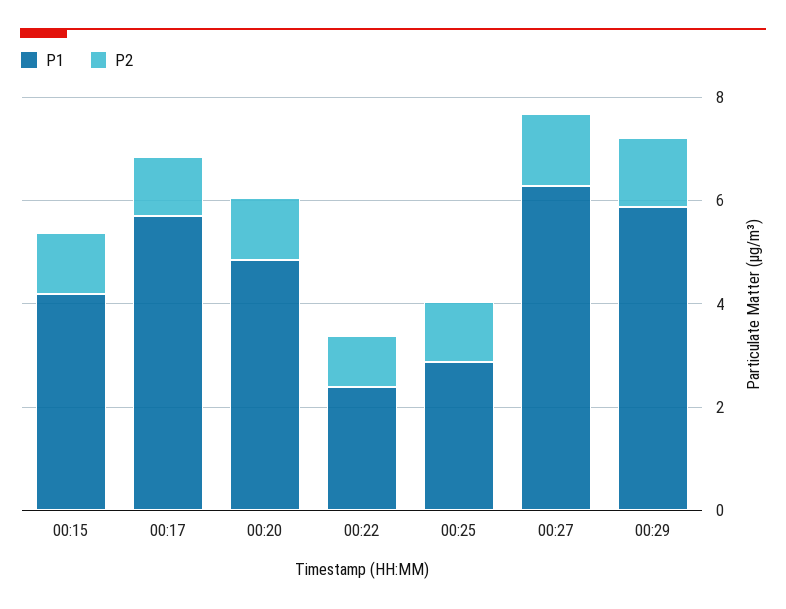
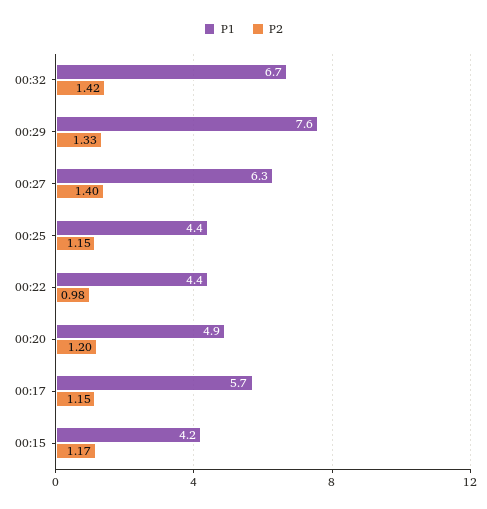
P1, 00:22: 2.5 -> 4.4
P1, 00:25: 3 -> 4.4
P1, 00:29: 6 -> 7.6
P1, 00:32: none -> 6.7
P2, 00:32: none -> 1.42

